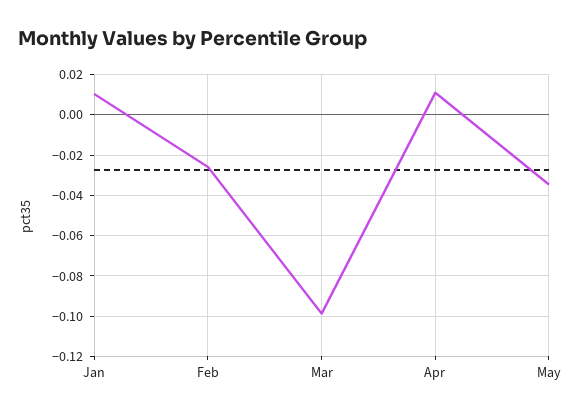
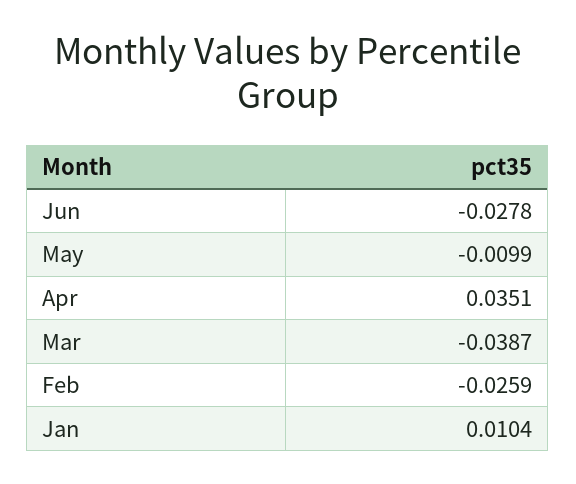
Mar: -0.1 -> -0.0387
Apr: 0.01 -> 0.0351
May: -0.035 -> -0.0099
Jun: none -> -0.0278

